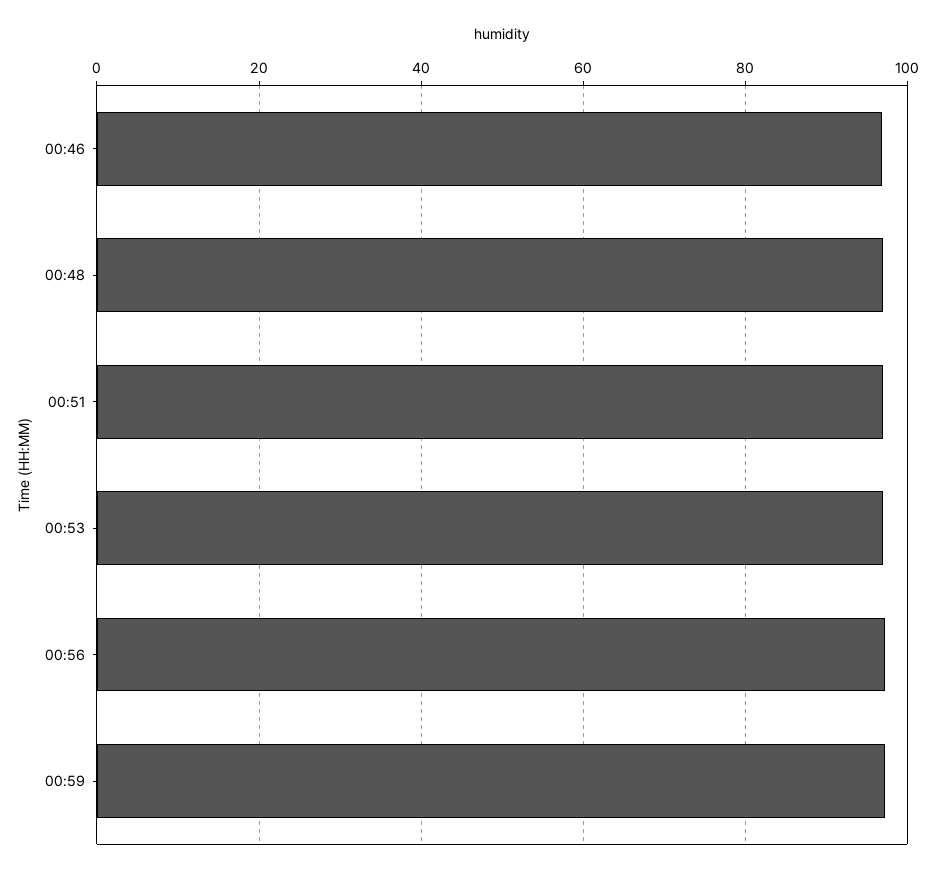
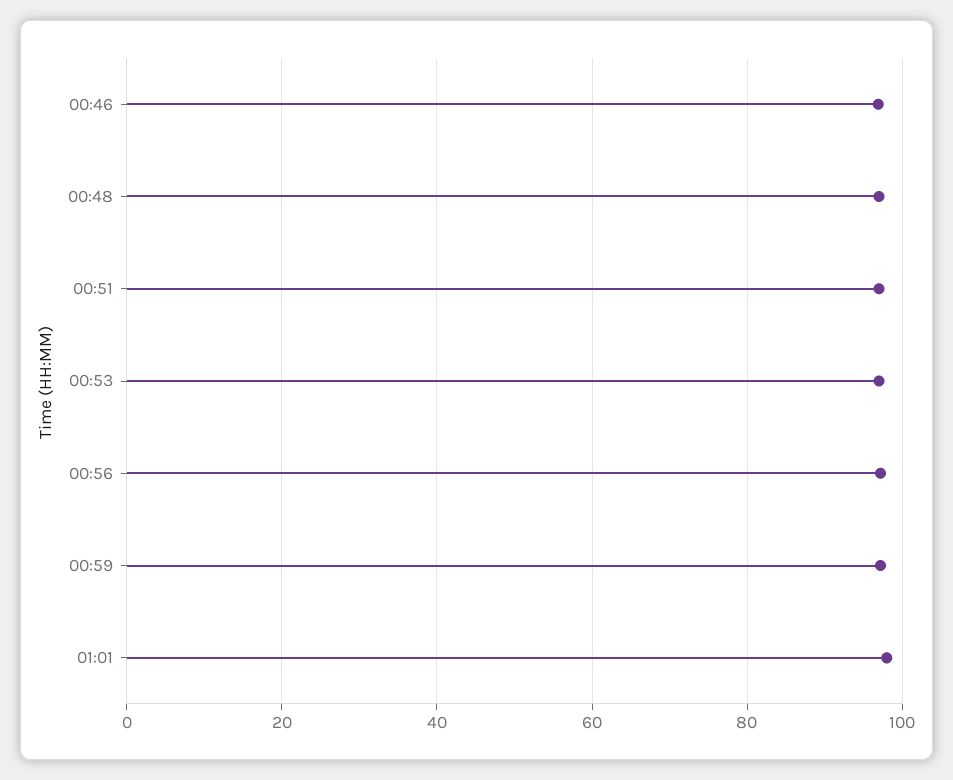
01:01: none -> 98

